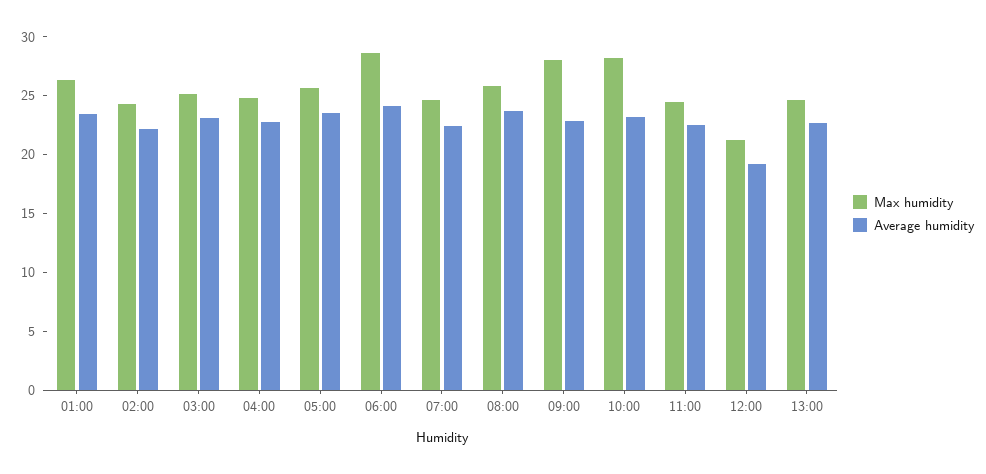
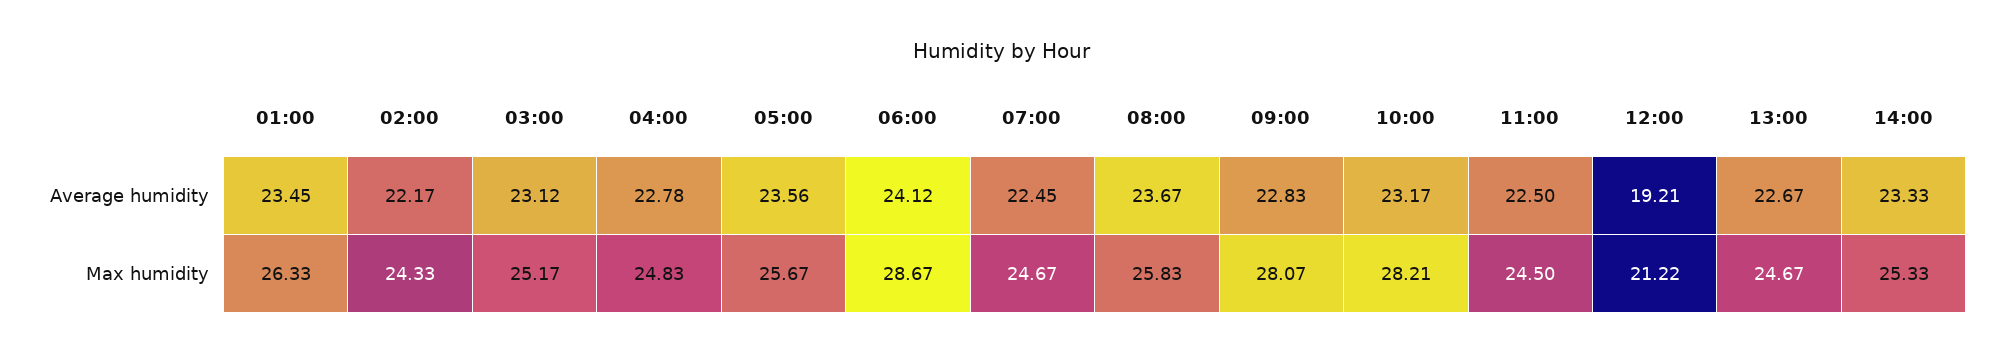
Average humidity, 14:00: none -> 23.33
Max humidity, 14:00: none -> 25.33

